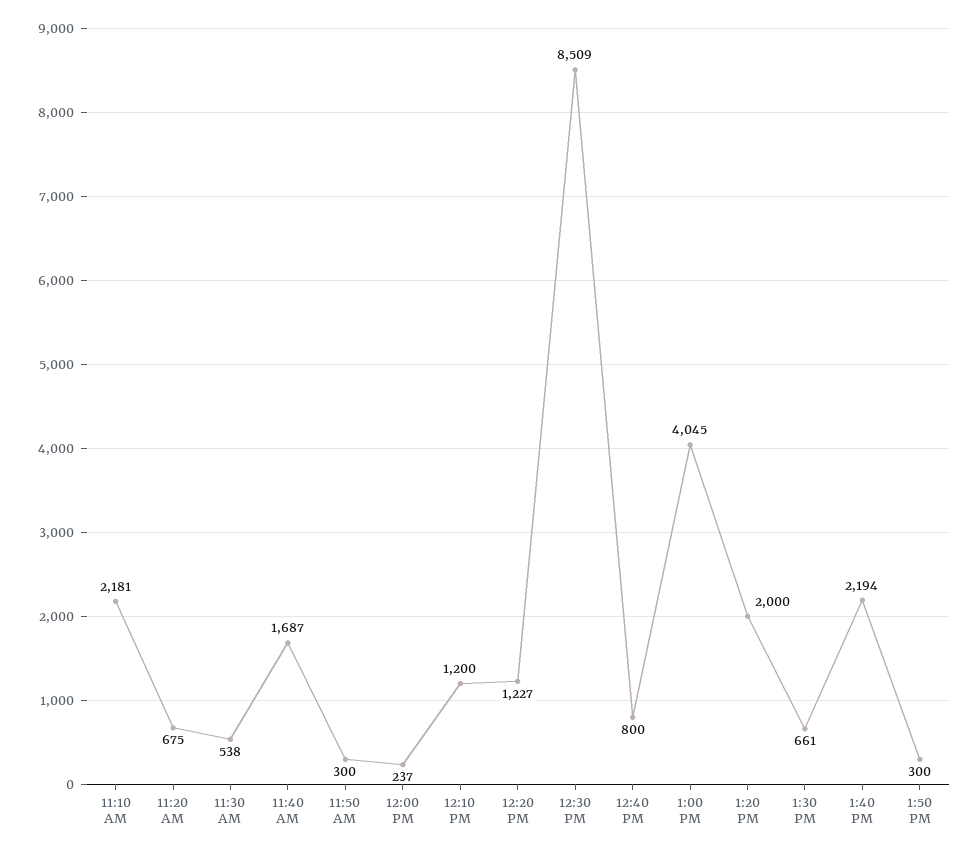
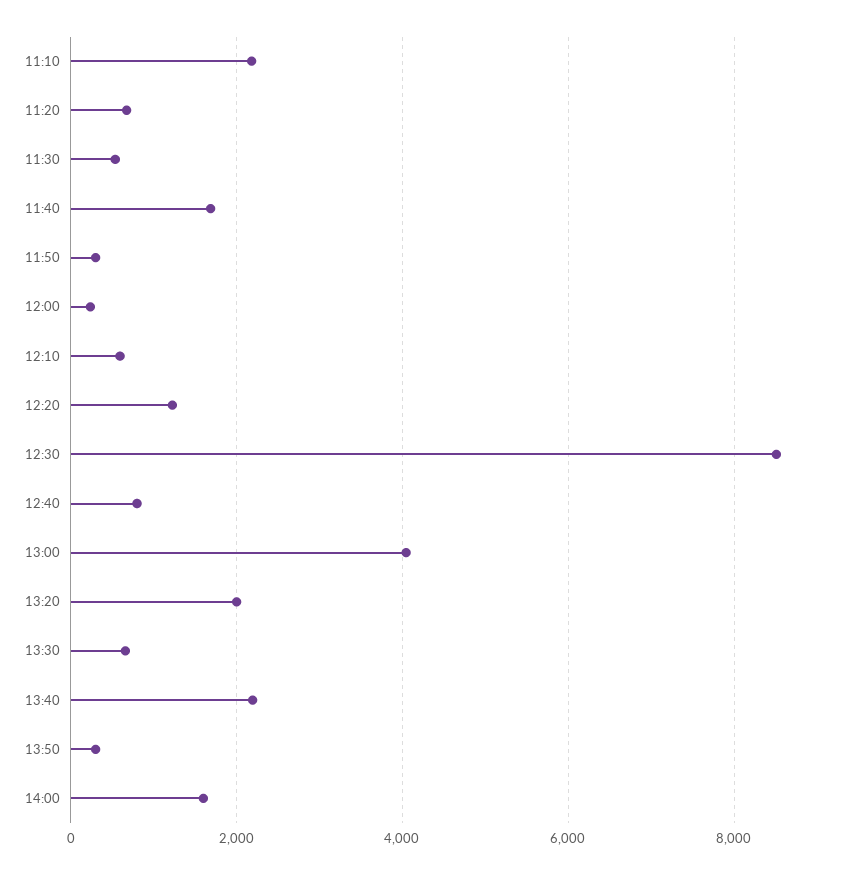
12:10 PM: 1200 -> 600
14:00: none -> 1600

